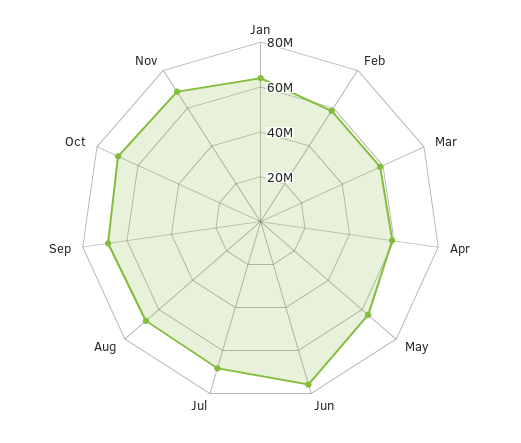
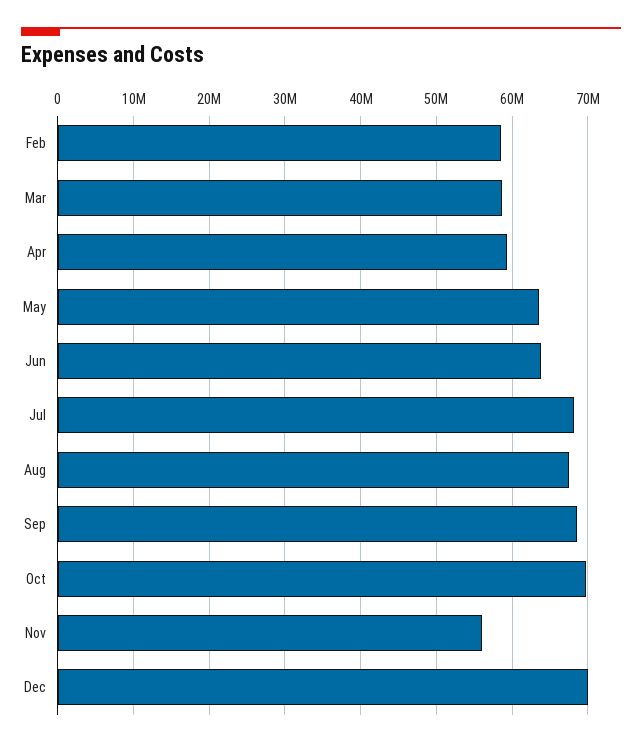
Jan: 65000000 -> none
Jun: 75000000 -> 64000000
Nov: 70000000 -> 56000000
Dec: none -> 70000000

